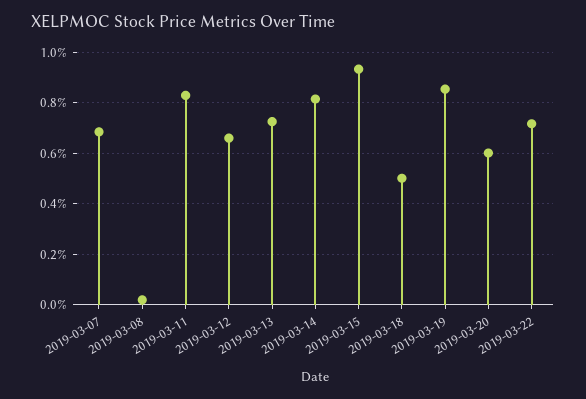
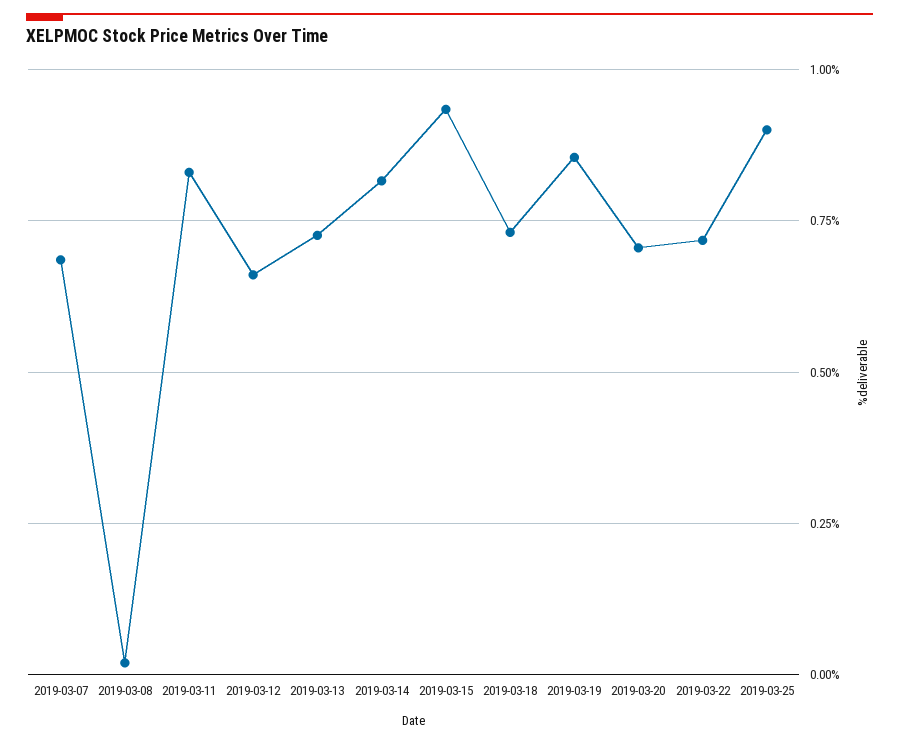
2019-03-18: 0.5 -> 0.725
2019-03-20: 0.6 -> 0.7
2019-03-25: none -> 0.9

